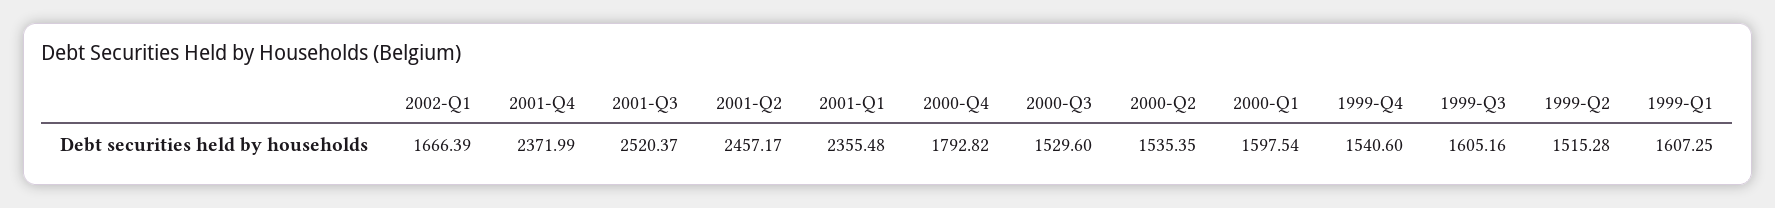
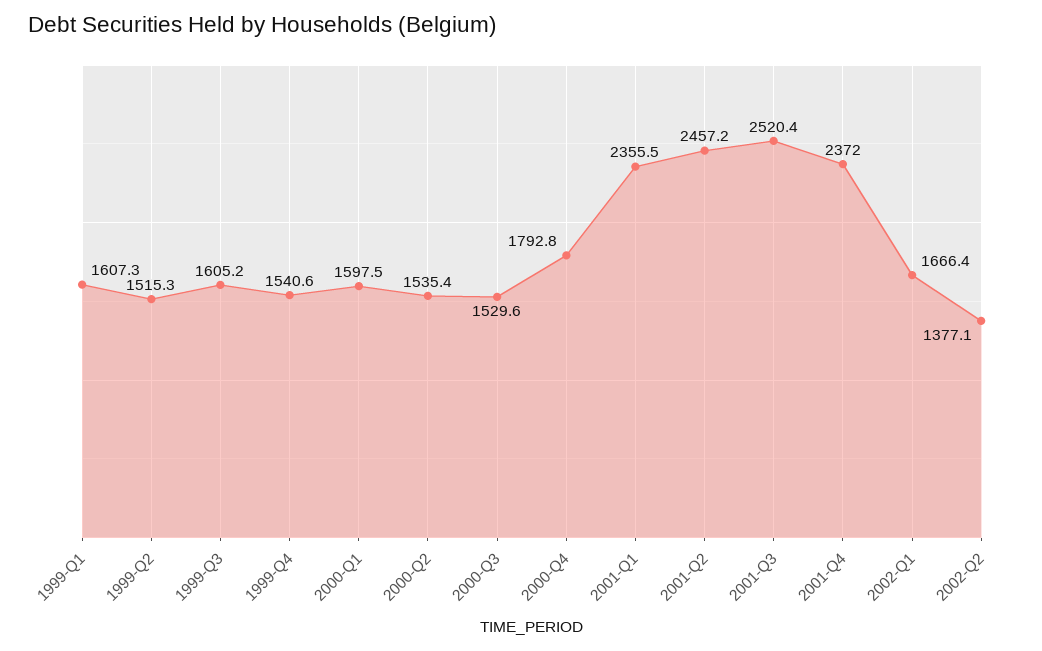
2002-Q2: none -> 1377.1

